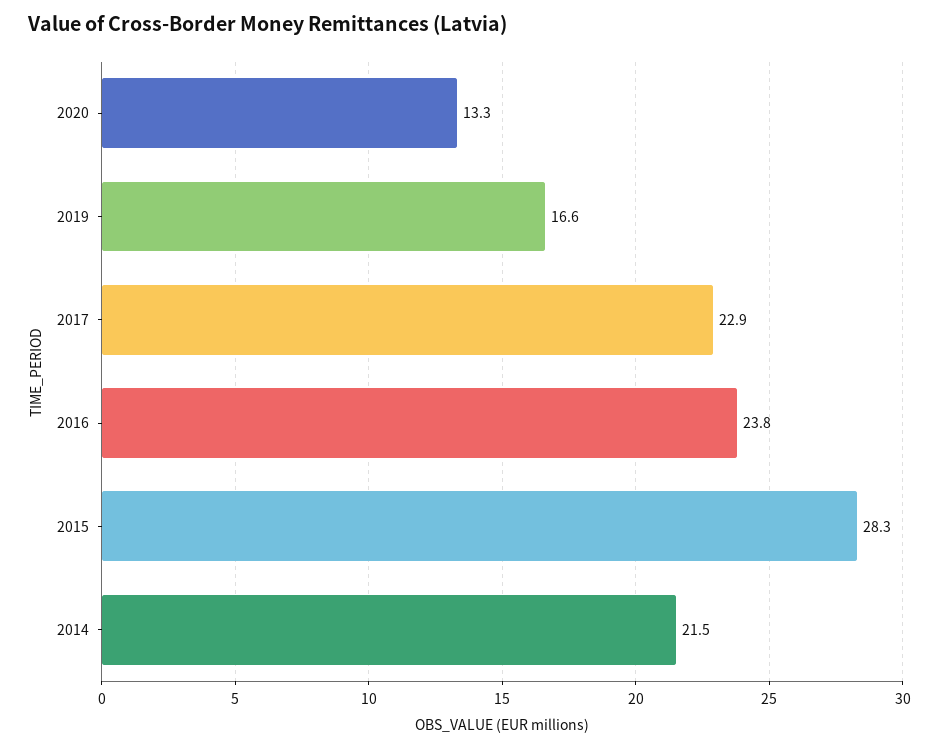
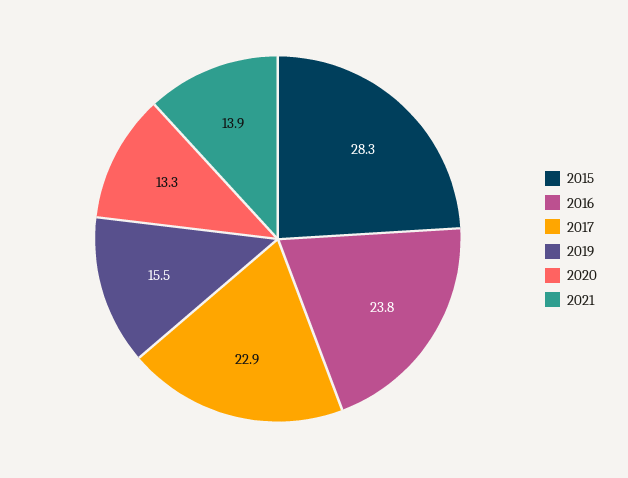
2019: 16.6 -> 15.5
2014: 21.5 -> none
2021: none -> 13.9

